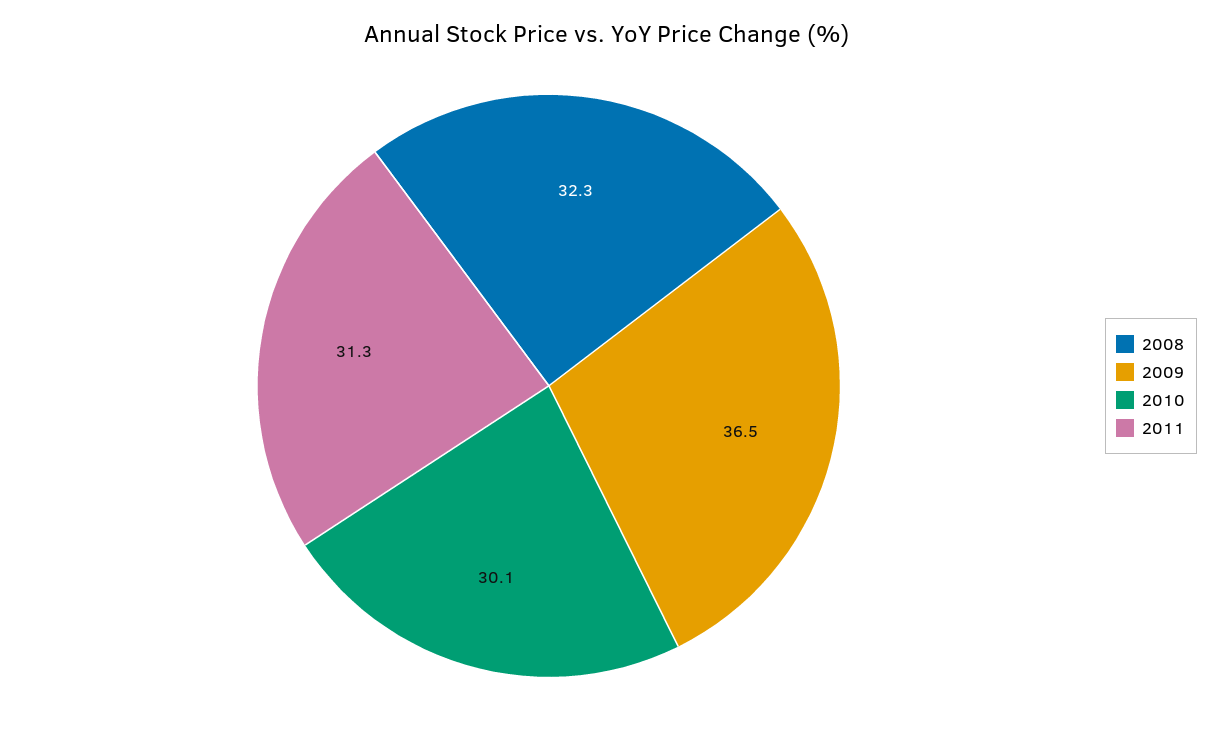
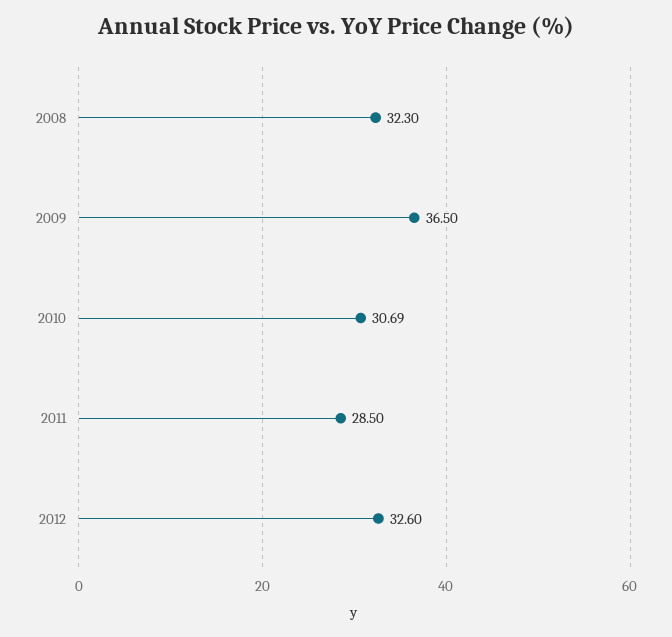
2010: 30.1 -> 30.69
2011: 31.3 -> 28.5
2012: none -> 32.6

